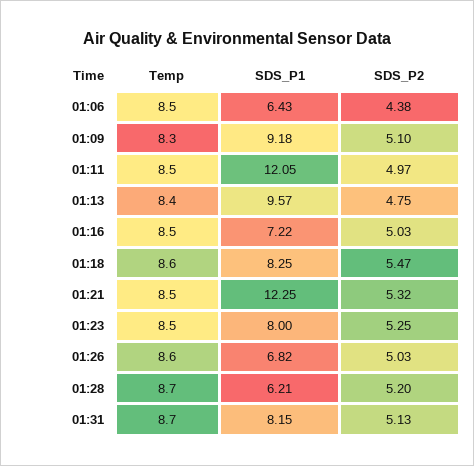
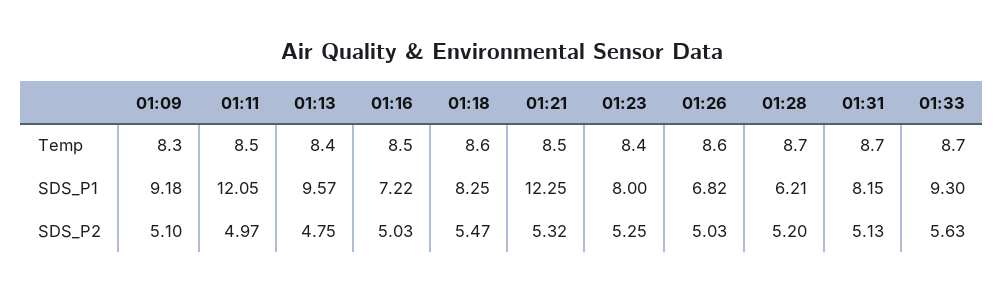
Temp, 01:06: 8.5 -> none
SDS_P1, 01:06: 6.43 -> none
SDS_P2, 01:06: 4.38 -> none
Temp, 01:23: 8.5 -> 8.4
Temp, 01:33: none -> 8.7
SDS_P1, 01:33: none -> 9.3
SDS_P2, 01:33: none -> 5.63

